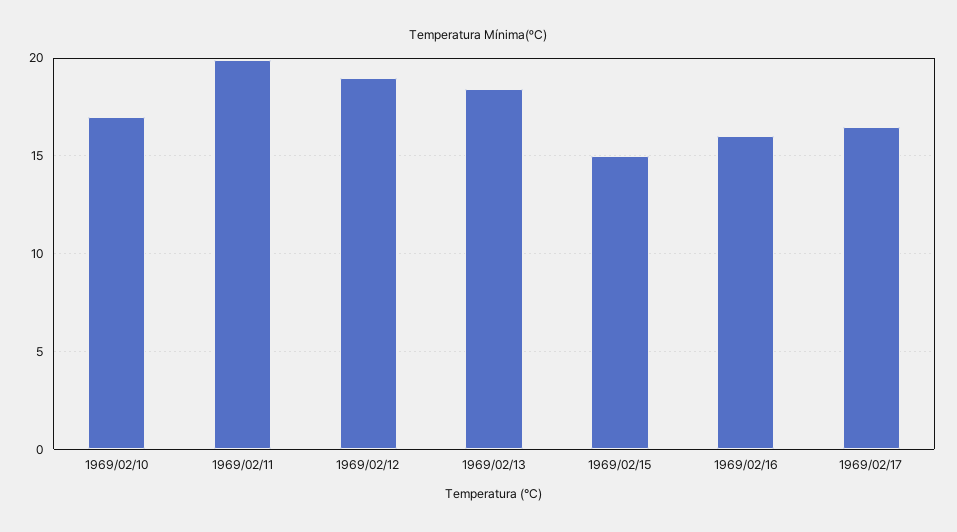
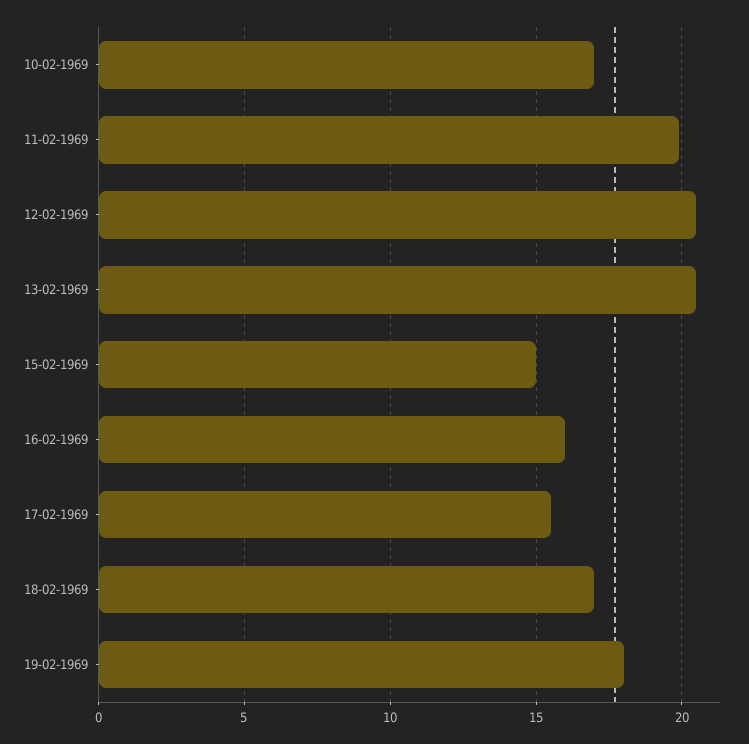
1969/02/12: 19 -> 20.5
1969/02/13: 18.5 -> 20.5
1969/02/17: 16.5 -> 15.5
18-02-1969: none -> 17
19-02-1969: none -> 18

